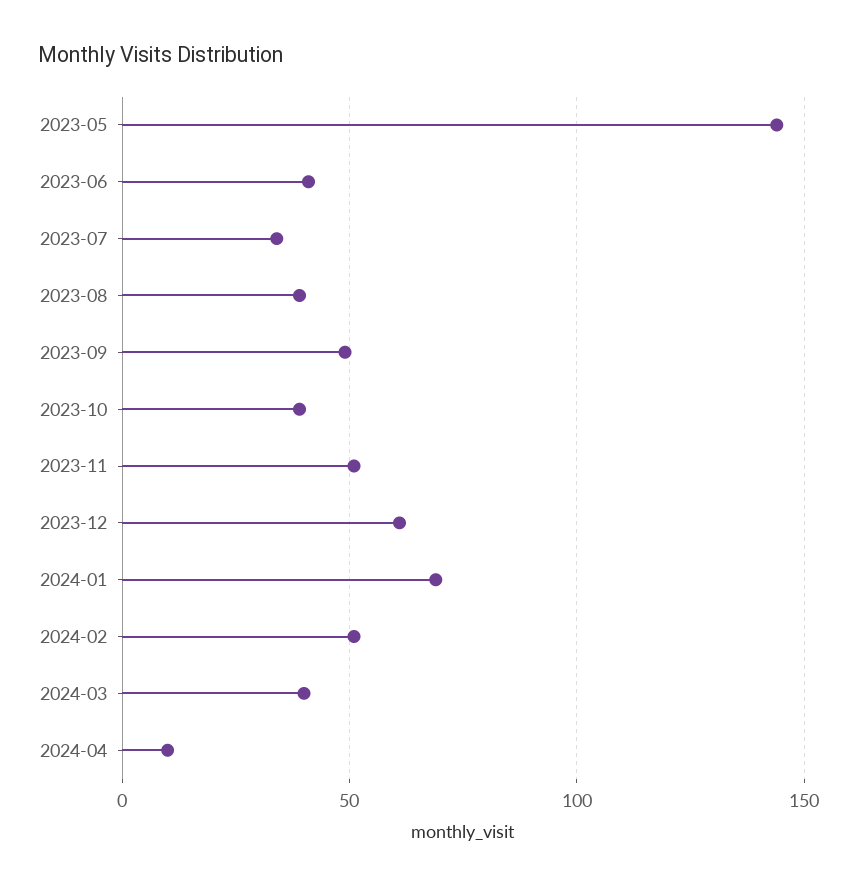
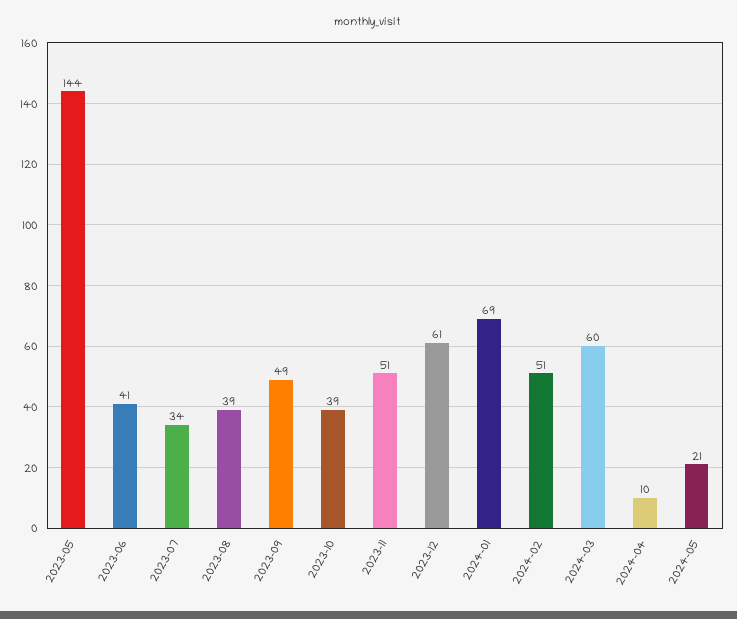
2024-03: 40 -> 60
2024-05: none -> 21

